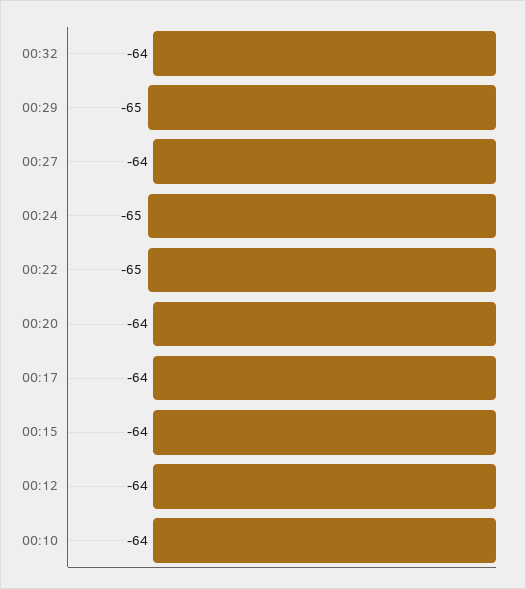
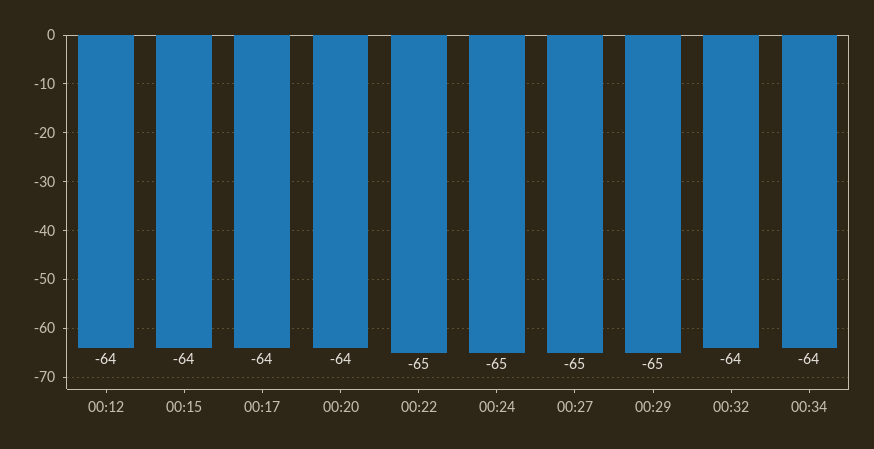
00:27: -64 -> -65
00:10: -64 -> none
00:34: none -> -64

